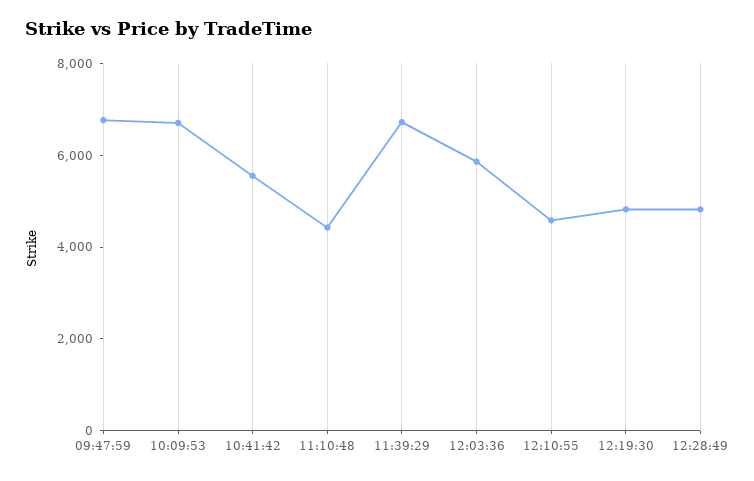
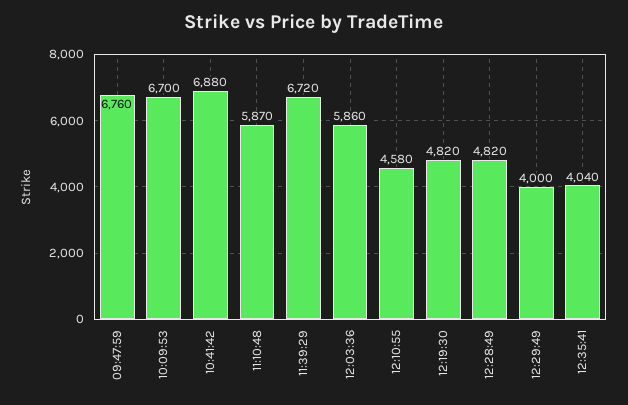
10:41:42: 5500 -> 6880
11:10:48: 4500 -> 5870
12:29:49: none -> 4000
12:35:41: none -> 4040

